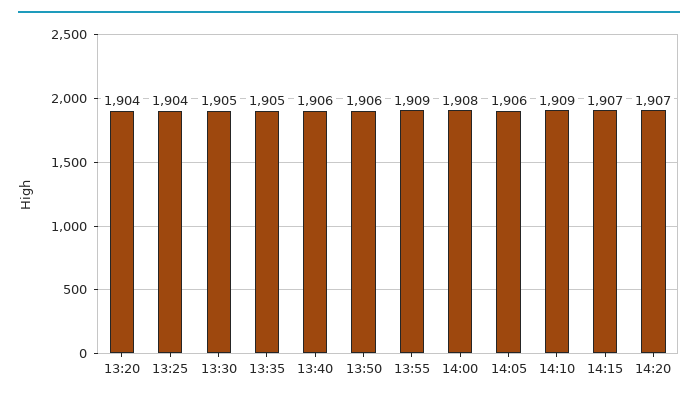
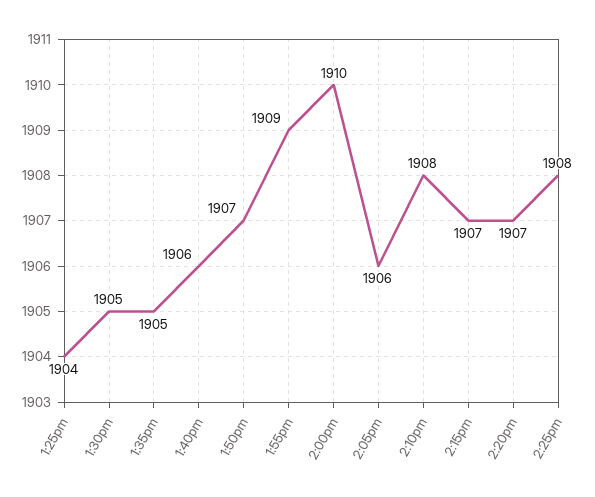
13:20: 1904 -> none
13:50: 1906 -> 1907
14:00: 1908 -> 1910
14:10: 1909 -> 1908
2:25pm: none -> 1908

